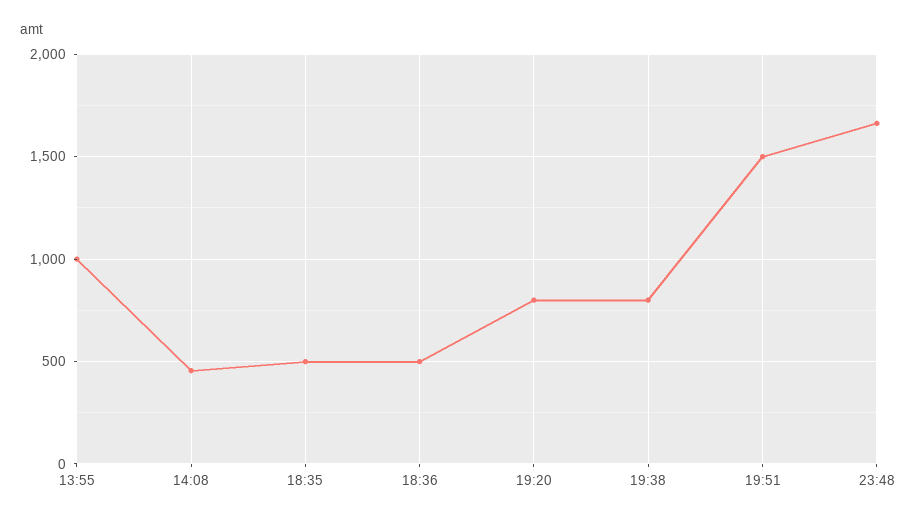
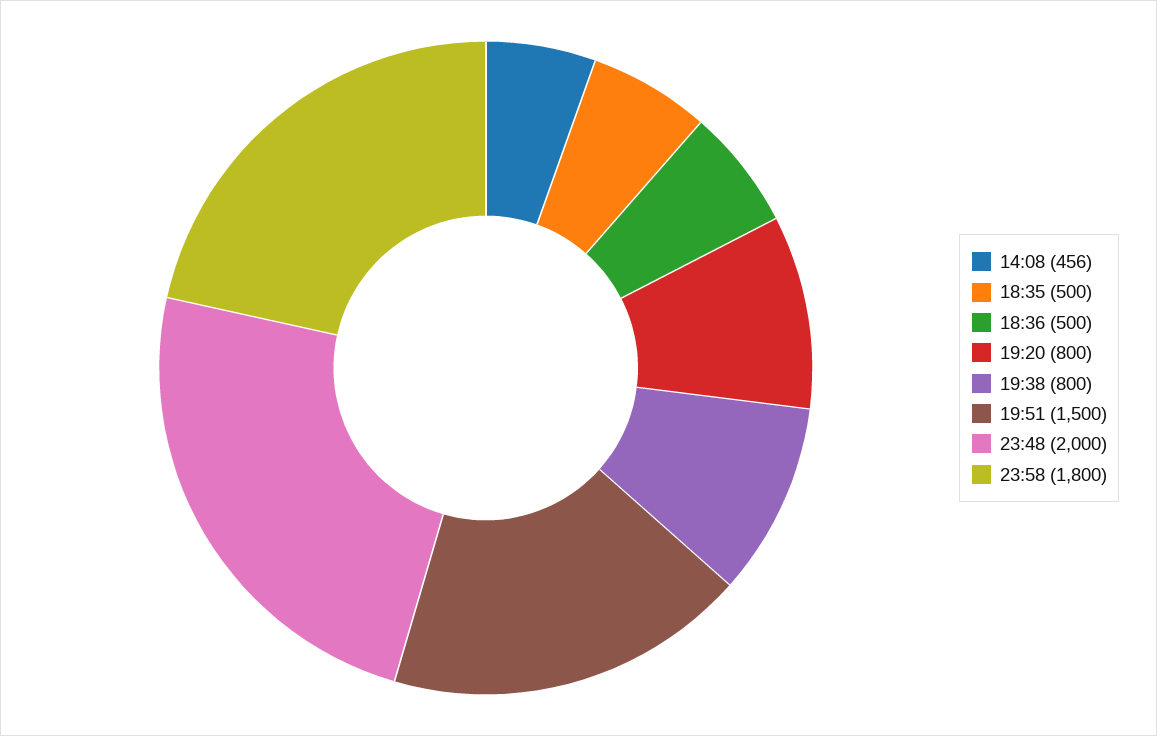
13:55: 1000 -> none
23:48: 1650 -> 2000
23:58: none -> 1800

